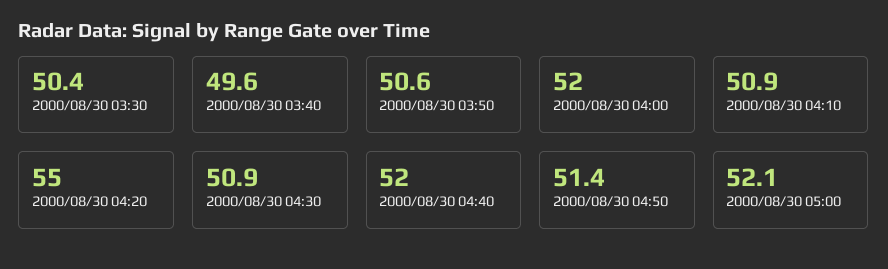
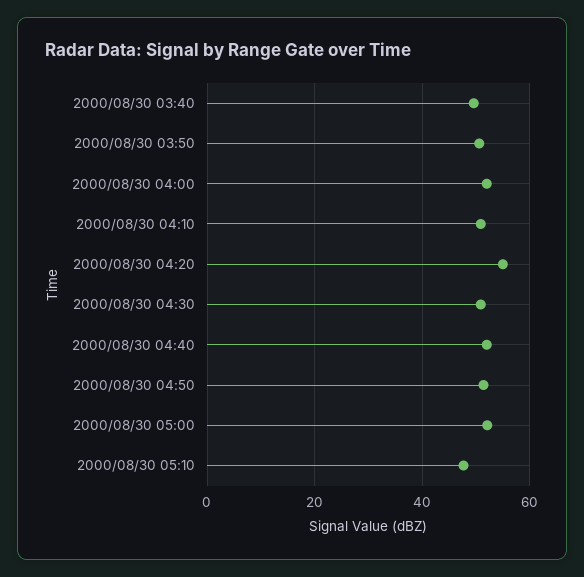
2000/08/30 03:30: 50.4 -> none
2000/08/30 05:10: none -> 48

